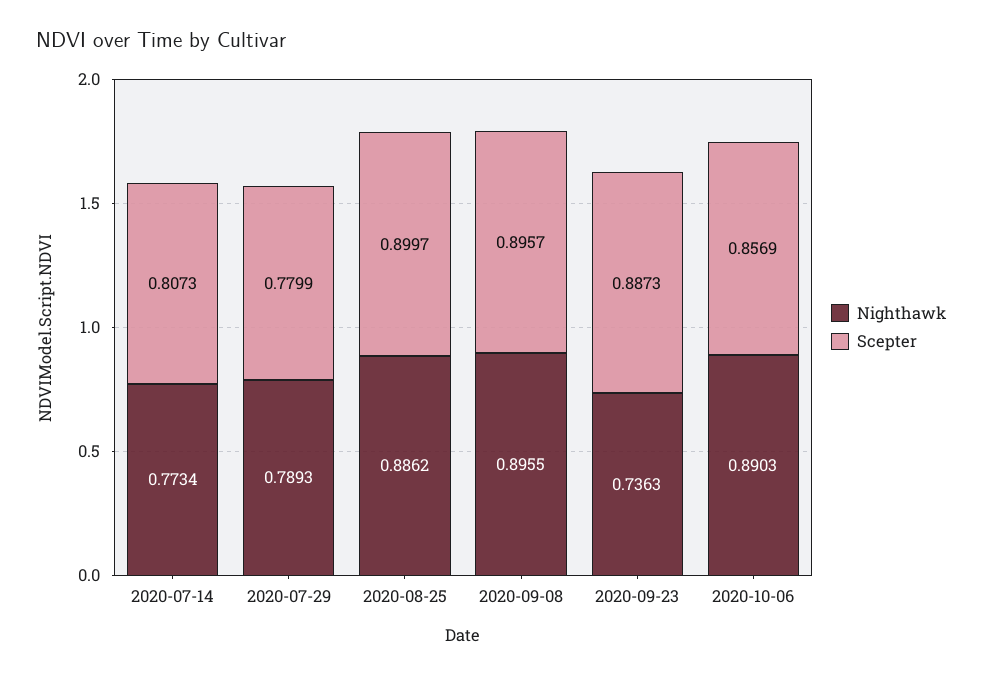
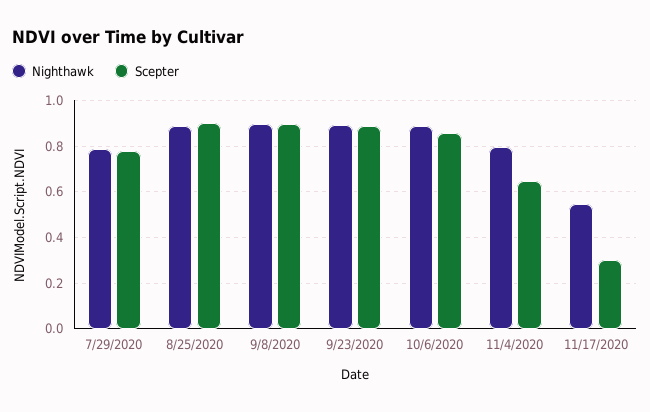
Nighthawk, 2020-07-14: 0.7734 -> none
Scepter, 2020-07-14: 0.8073 -> none
Nighthawk, 2020-09-23: 0.7363 -> 0.9
Nighthawk, 11/4/2020: none -> 0.8
Scepter, 11/4/2020: none -> 0.65
Nighthawk, 11/17/2020: none -> 0.55
Scepter, 11/17/2020: none -> 0.3

